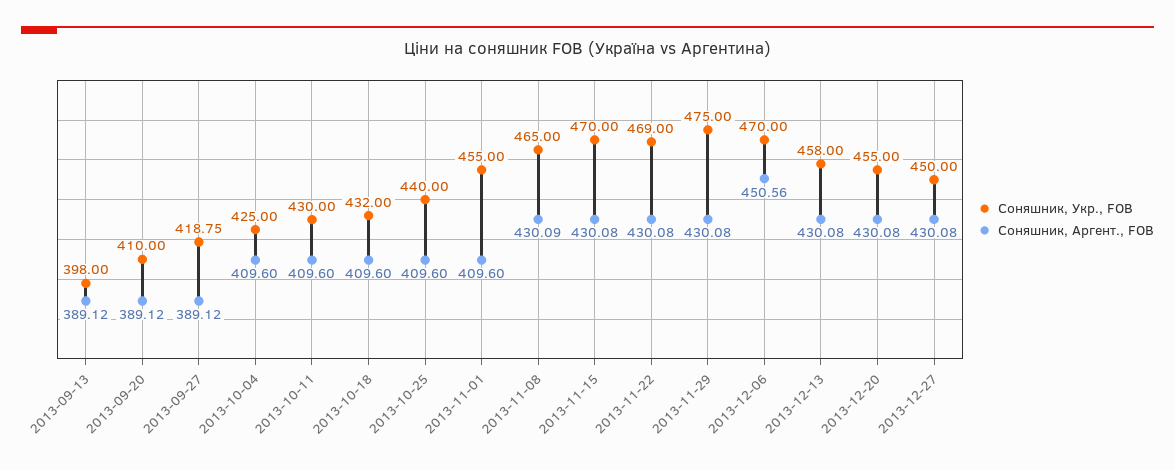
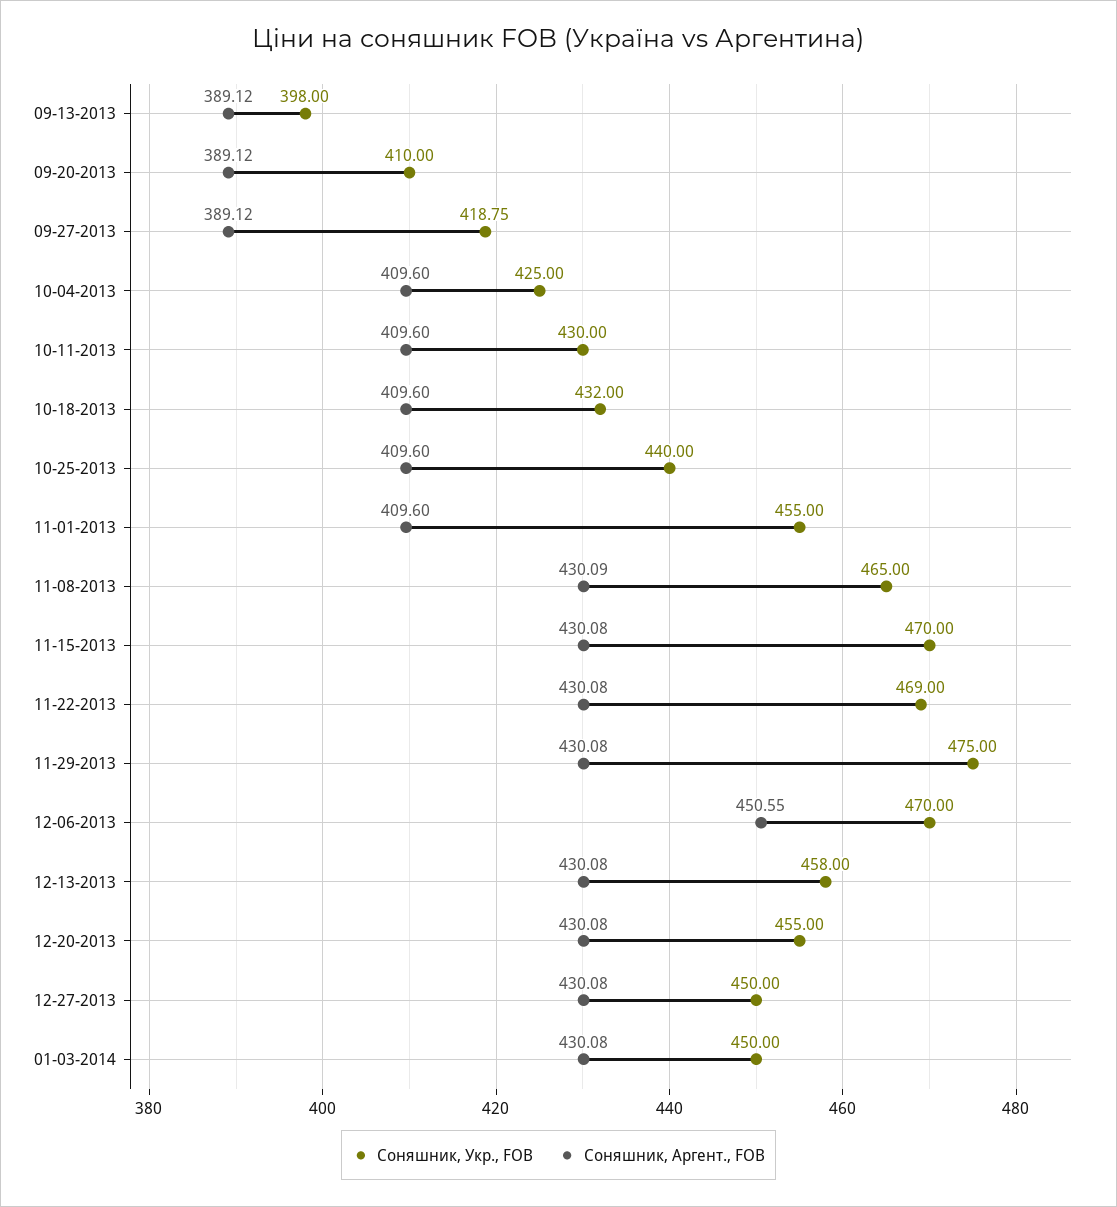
Соняшник, Аргент., FOB, 2013-12-06: 450.56 -> 450.55
Соняшник, Укр., FOB, 01-03-2014: none -> 450
Соняшник, Аргент., FOB, 01-03-2014: none -> 430.08

